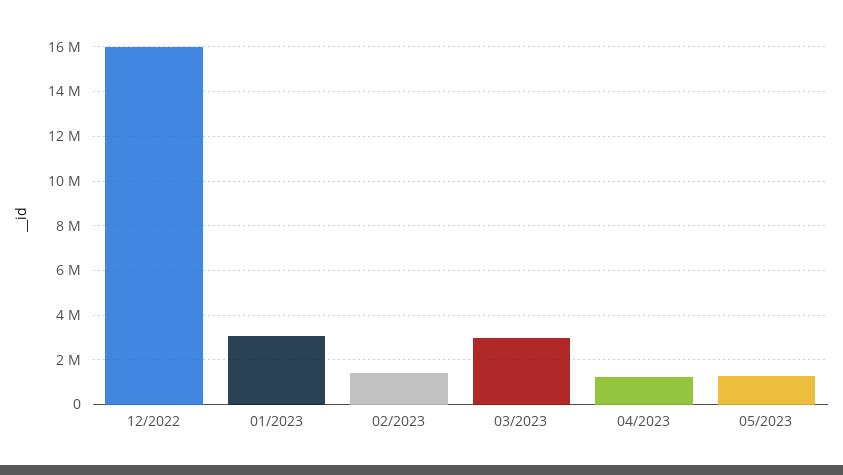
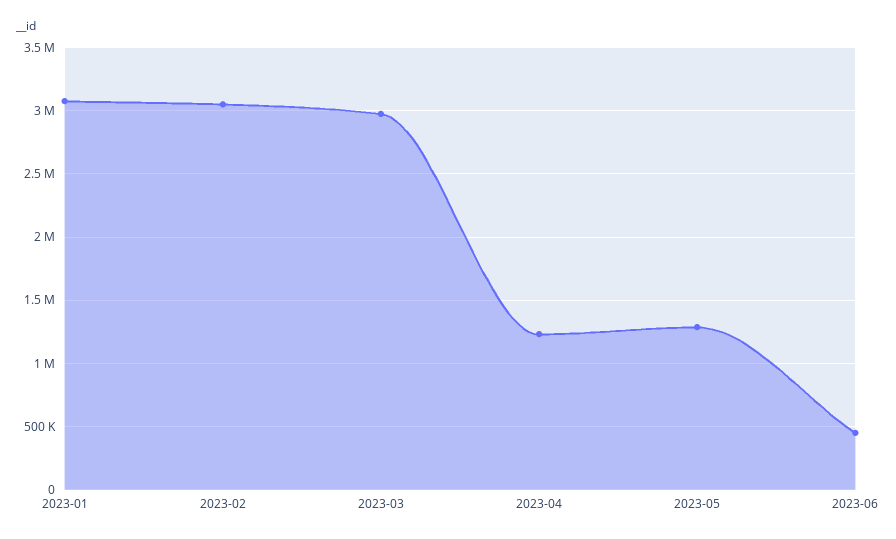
12/2022: 16000000 -> none
02/2023: 1500000 -> 3050000
2023-06: none -> 450000

